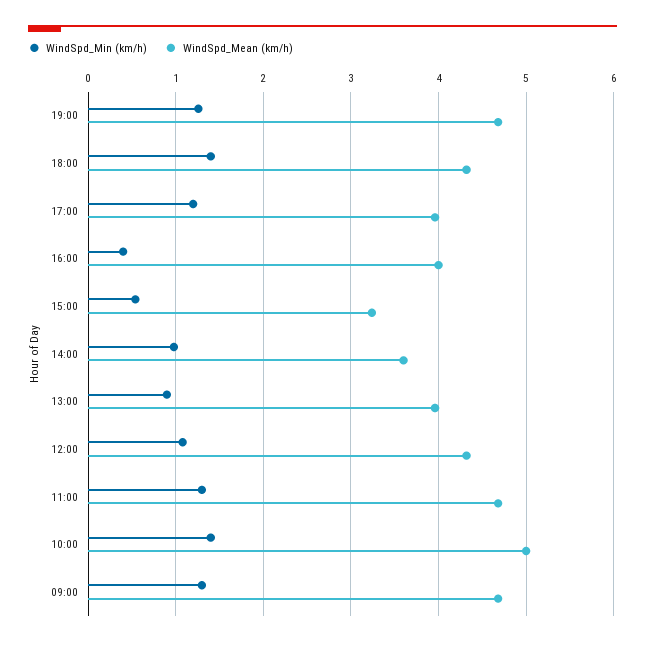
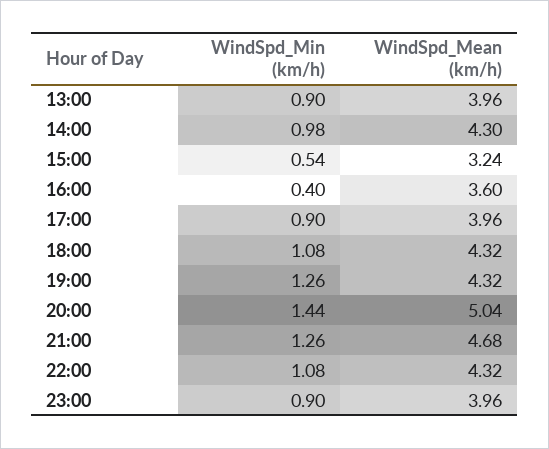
WindSpd_Mean (km/h), 19:00: 4.7 -> 4.32
WindSpd_Min (km/h), 18:00: 1.4 -> 1.08
WindSpd_Min (km/h), 17:00: 1.2 -> 0.9
WindSpd_Mean (km/h), 16:00: 4 -> 3.6
WindSpd_Mean (km/h), 14:00: 3.6 -> 4.3
WindSpd_Min (km/h), 12:00: 1.1 -> none
WindSpd_Mean (km/h), 12:00: 4.3 -> none
WindSpd_Min (km/h), 11:00: 1.3 -> none
WindSpd_Mean (km/h), 11:00: 4.7 -> none
WindSpd_Min (km/h), 10:00: 1.4 -> none
WindSpd_Mean (km/h), 10:00: 5 -> none
WindSpd_Min (km/h), 09:00: 1.3 -> none
WindSpd_Mean (km/h), 09:00: 4.7 -> none
WindSpd_Min (km/h), 20:00: none -> 1.44
WindSpd_Mean (km/h), 20:00: none -> 5.04
WindSpd_Min (km/h), 21:00: none -> 1.26
WindSpd_Mean (km/h), 21:00: none -> 4.68
WindSpd_Min (km/h), 22:00: none -> 1.08
WindSpd_Mean (km/h), 22:00: none -> 4.32
WindSpd_Min (km/h), 23:00: none -> 0.9
WindSpd_Mean (km/h), 23:00: none -> 3.96

